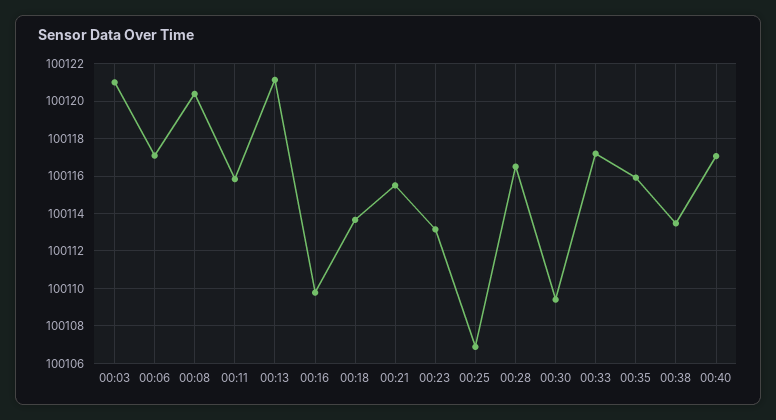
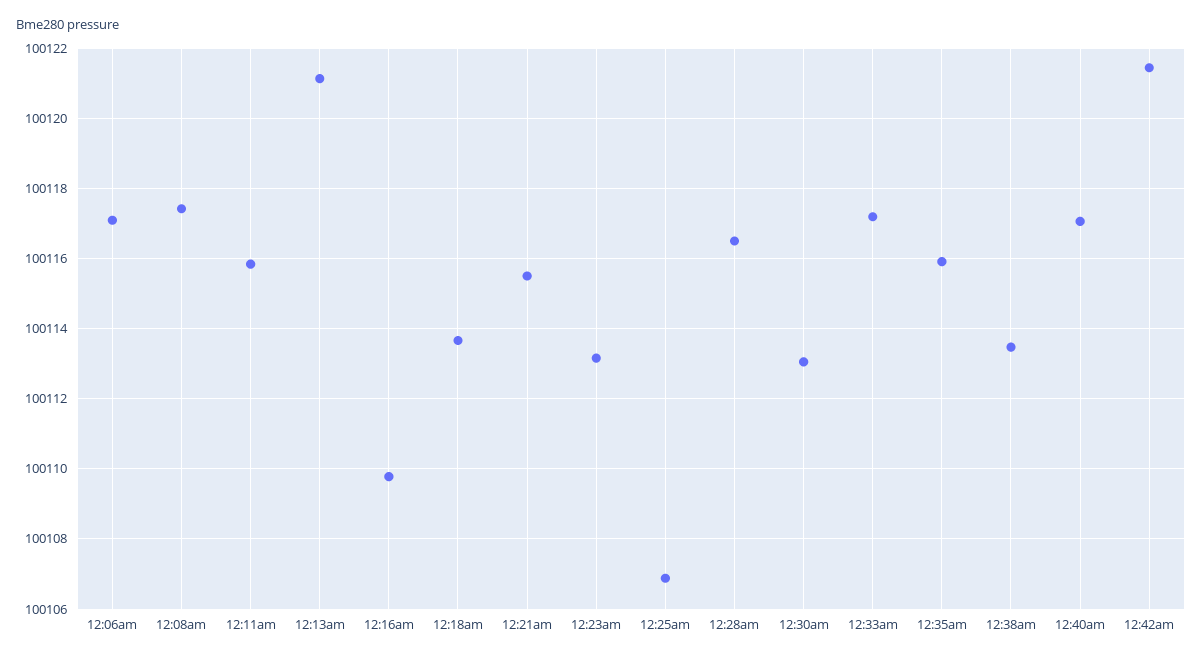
00:03: 100121 -> none
00:08: 100120.5 -> 100117.4
00:30: 100109.5 -> 100113
12:42am: none -> 100121.4

